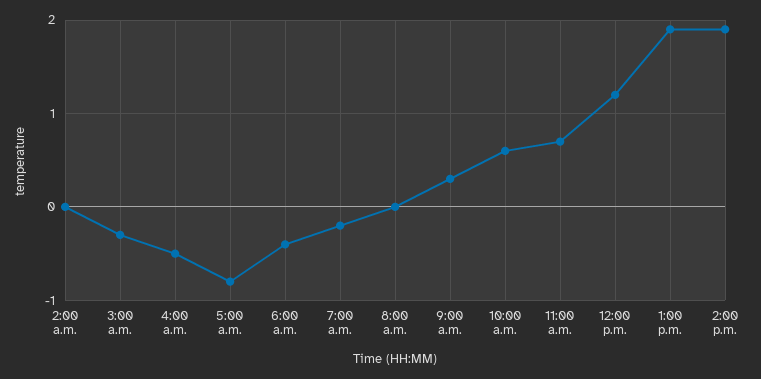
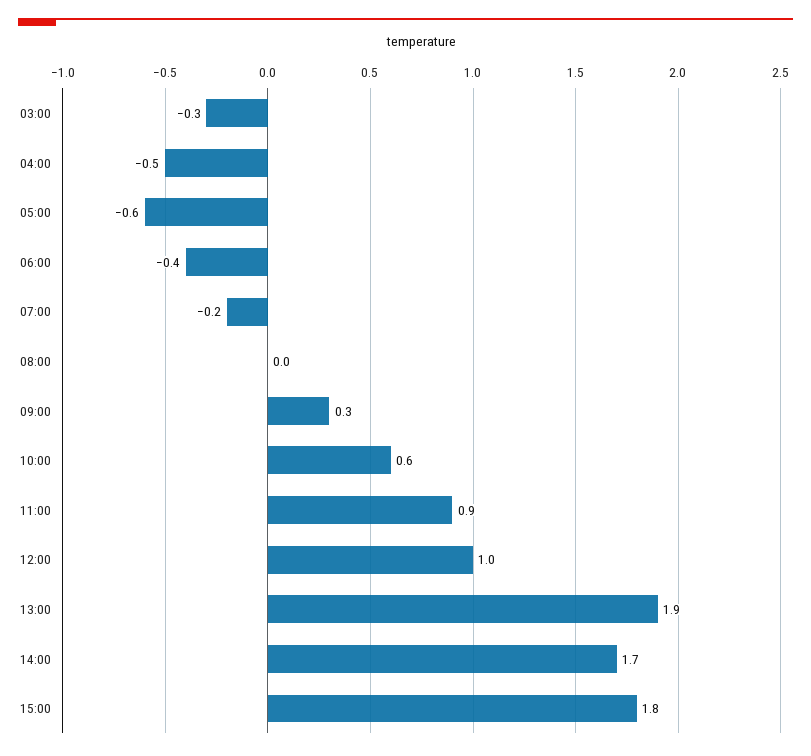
2:00 a.m.: 0 -> none
5:00 a.m.: -0.8 -> -0.6
11:00 a.m.: 0.7 -> 0.9
12:00 p.m.: 1.2 -> 1
2:00 p.m.: 1.9 -> 1.7
15:00: none -> 1.8

